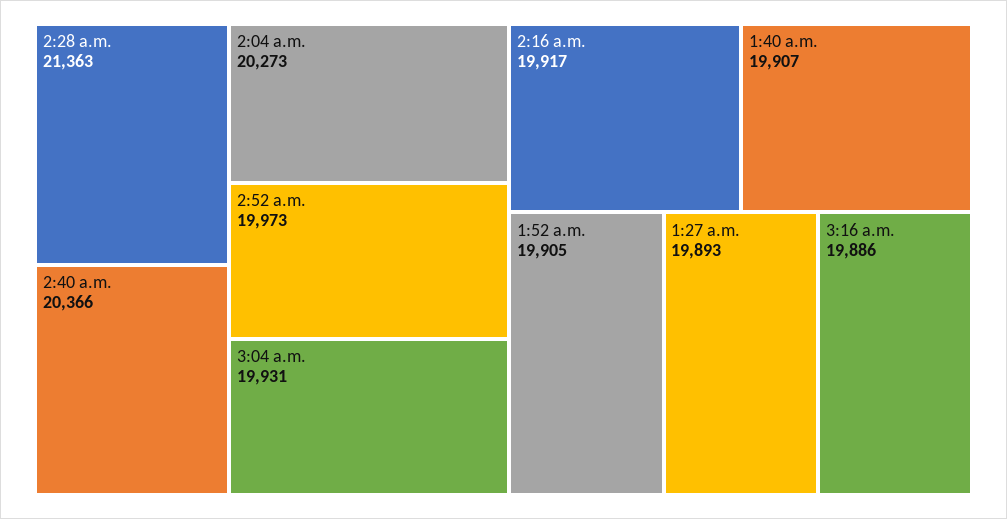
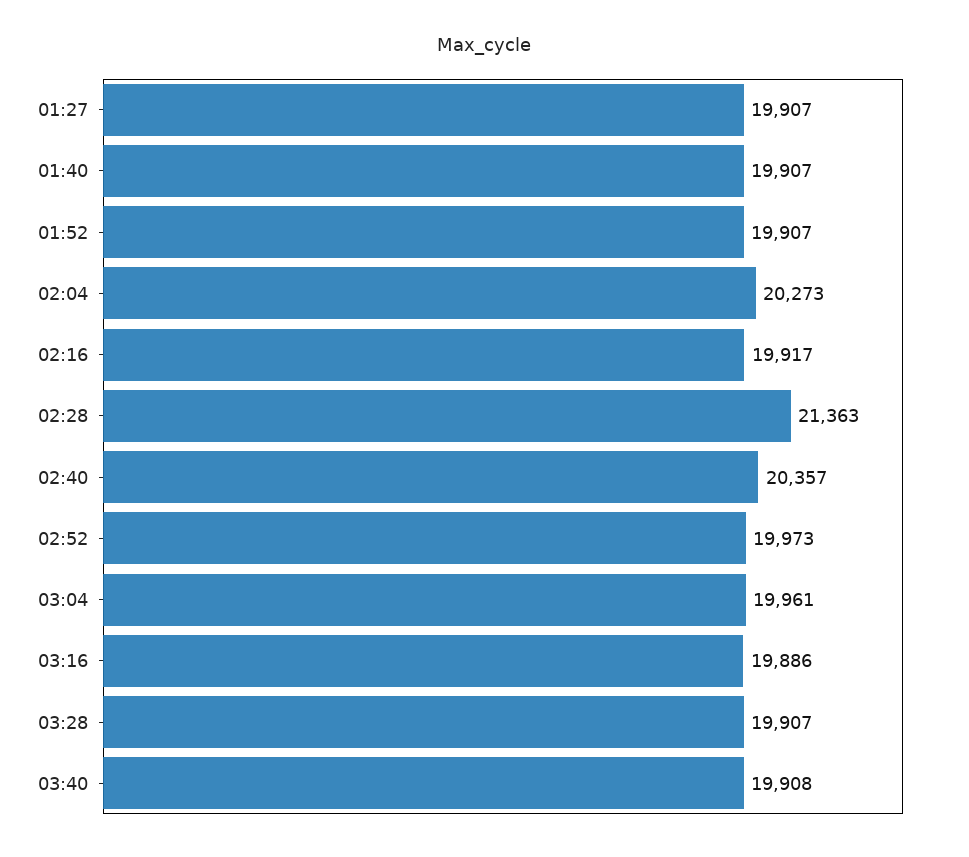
2:40 a.m.: 20366 -> 20357
3:04 a.m.: 19931 -> 19961
1:52 a.m.: 19905 -> 19907
1:27 a.m.: 19893 -> 19907
03:28: none -> 19907
03:40: none -> 19908

